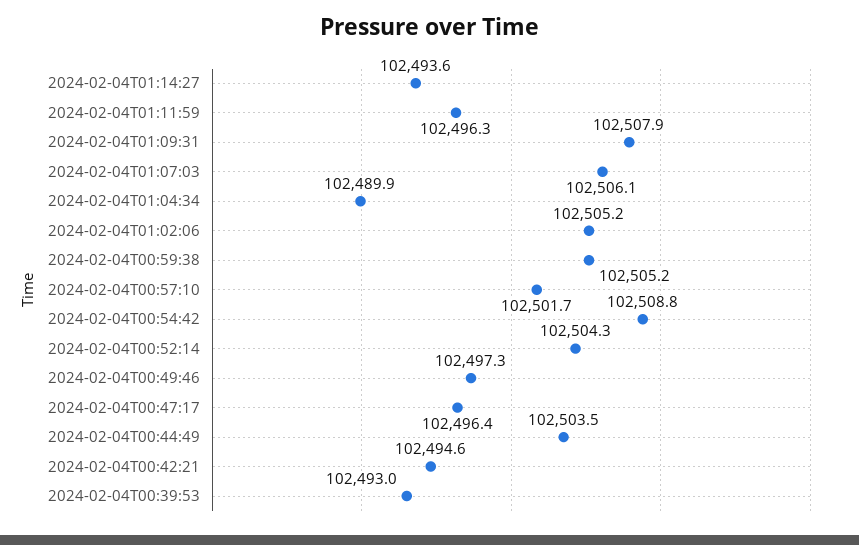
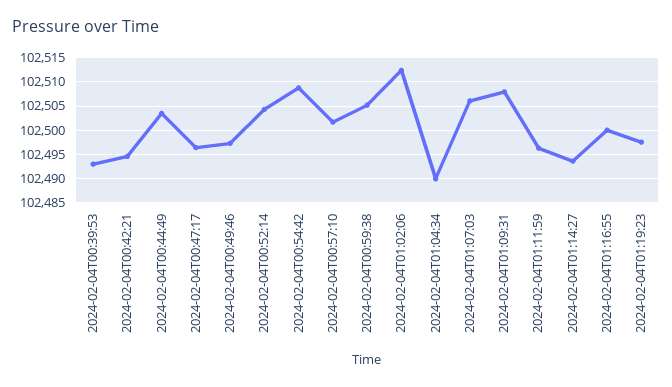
2024-02-04T01:02:06: 102505.2 -> 102512.5
2024-02-04T01:16:55: none -> 102500
2024-02-04T01:19:23: none -> 102497.5

